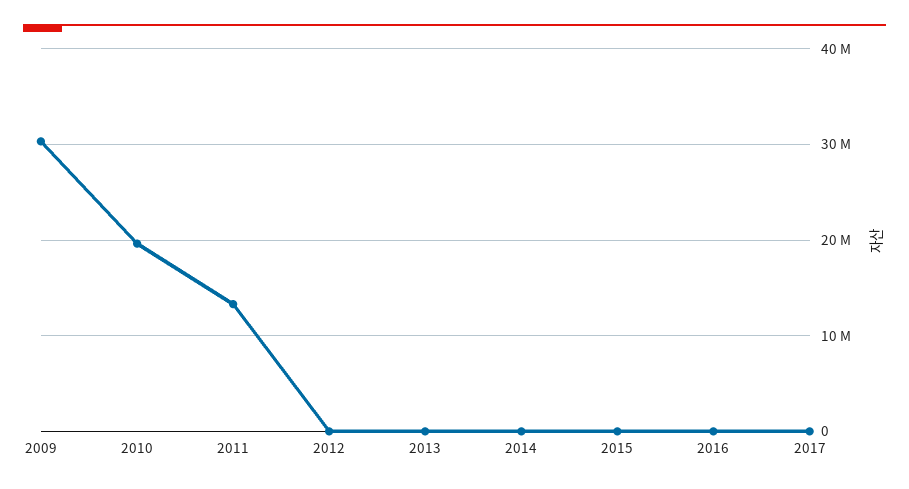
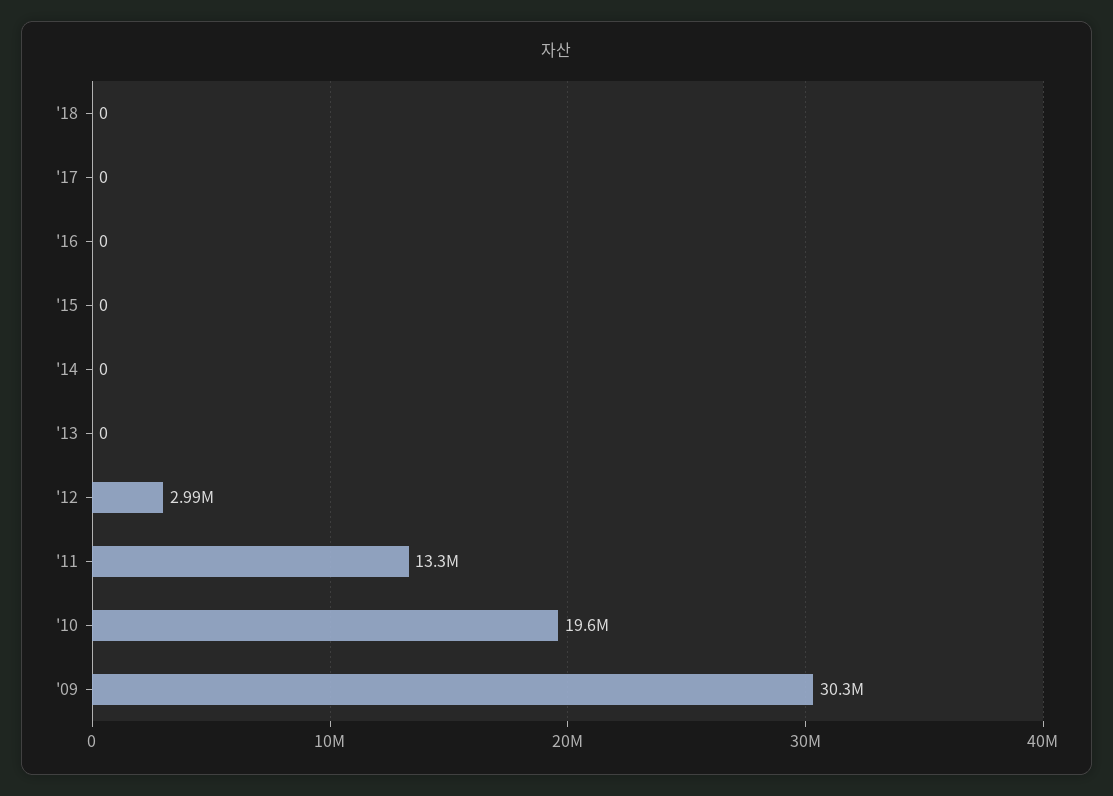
2012: 0 -> 2990000
'18: none -> 0

